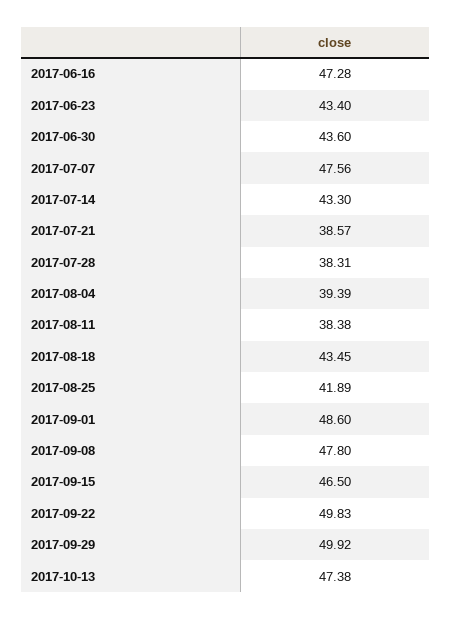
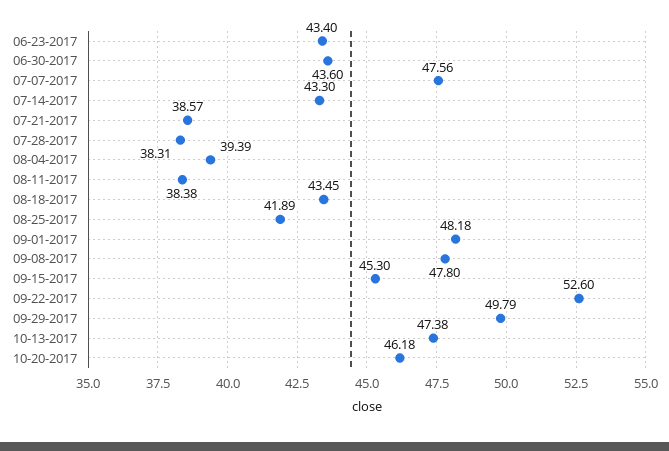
2017-06-16: 47.28 -> none
2017-09-01: 48.6 -> 48.18
2017-09-15: 46.5 -> 45.3
2017-09-22: 49.83 -> 52.6
2017-09-29: 49.92 -> 49.79
10-20-2017: none -> 46.18

